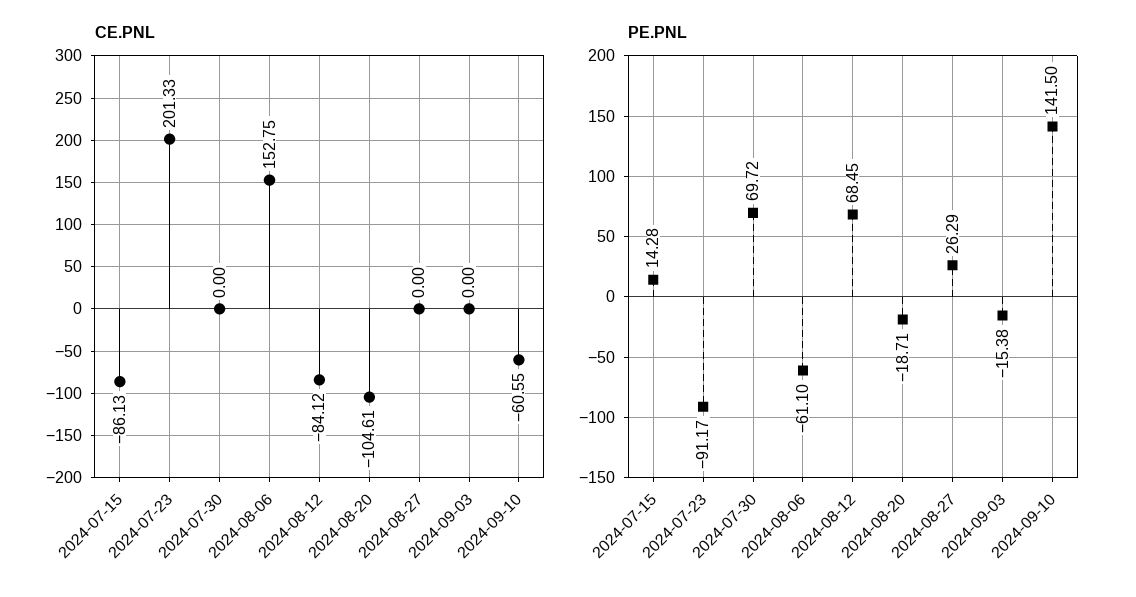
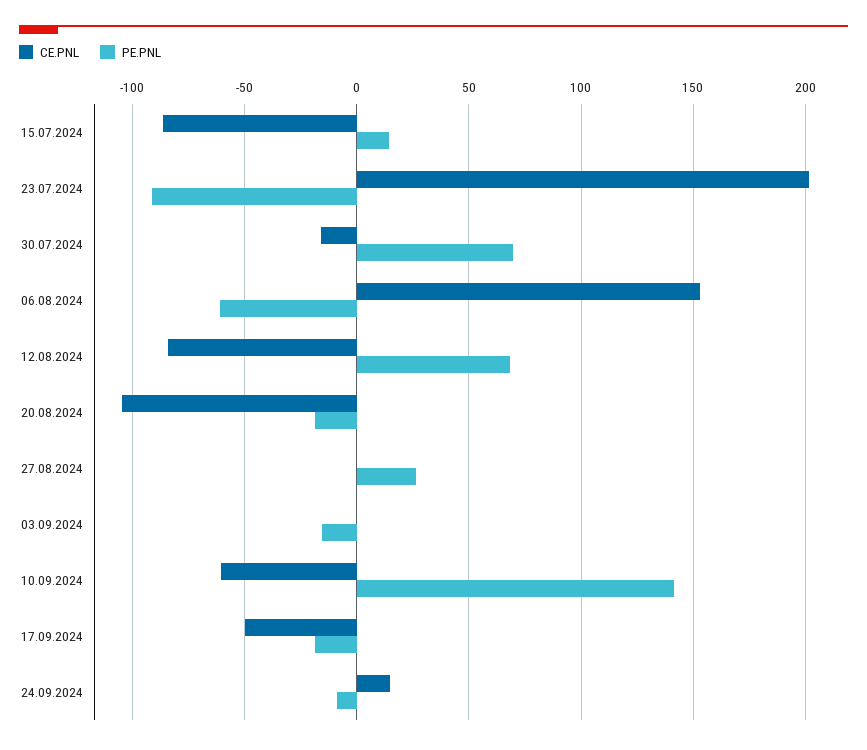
CE.PNL, 2024-07-30: 0 -> -15
CE.PNL, 17.09.2024: none -> -50
PE.PNL, 17.09.2024: none -> -20
CE.PNL, 24.09.2024: none -> 15
PE.PNL, 24.09.2024: none -> -10

